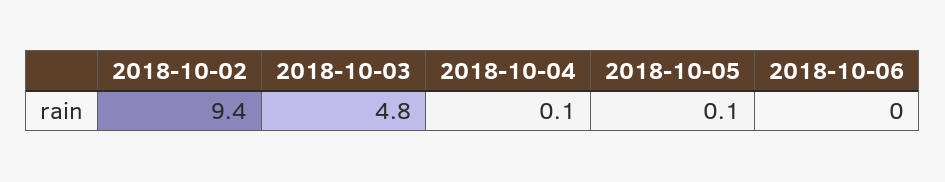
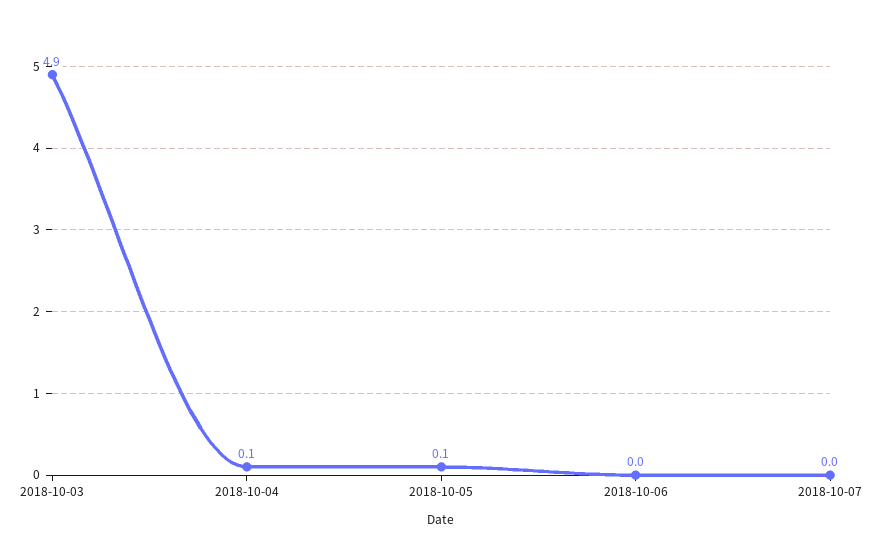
2018-10-02: 9.4 -> none
2018-10-03: 4.8 -> 4.9
2018-10-07: none -> 0

